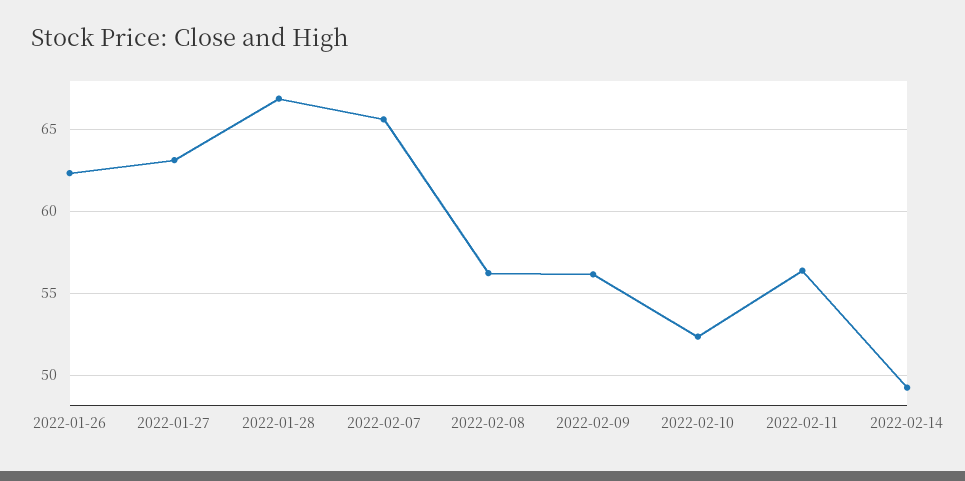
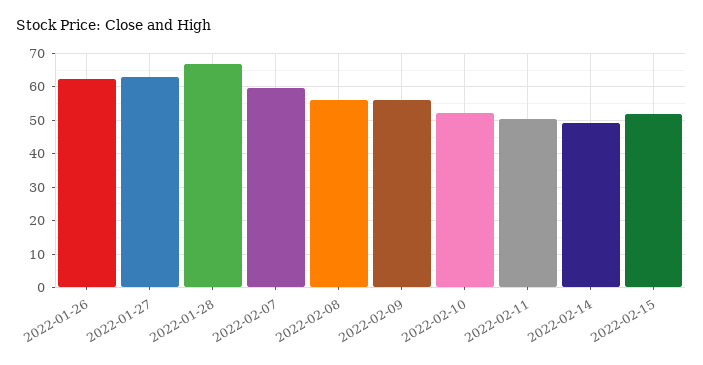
2022-02-07: 65.5 -> 60
2022-02-11: 56.5 -> 50
2022-02-15: none -> 52

